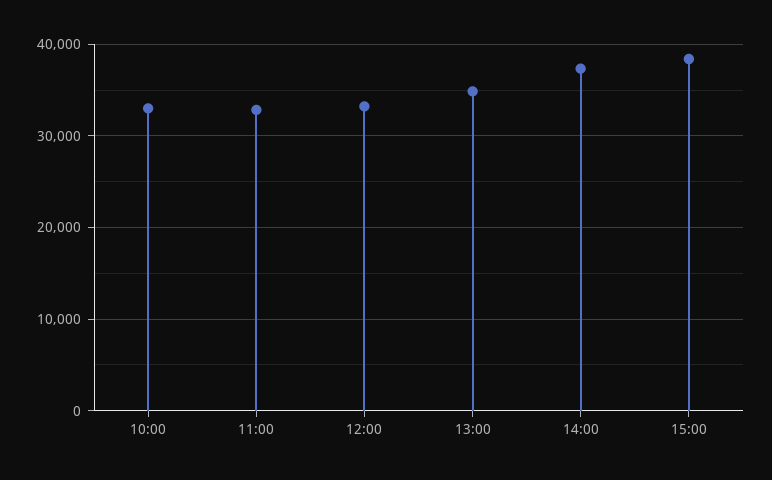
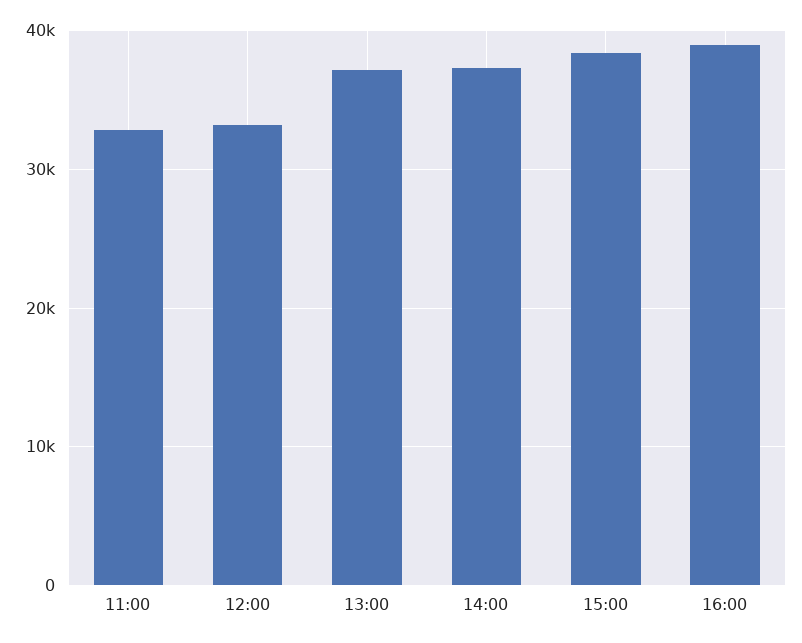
10:00: 33000 -> none
13:00: 35000 -> 37000
16:00: none -> 39000

